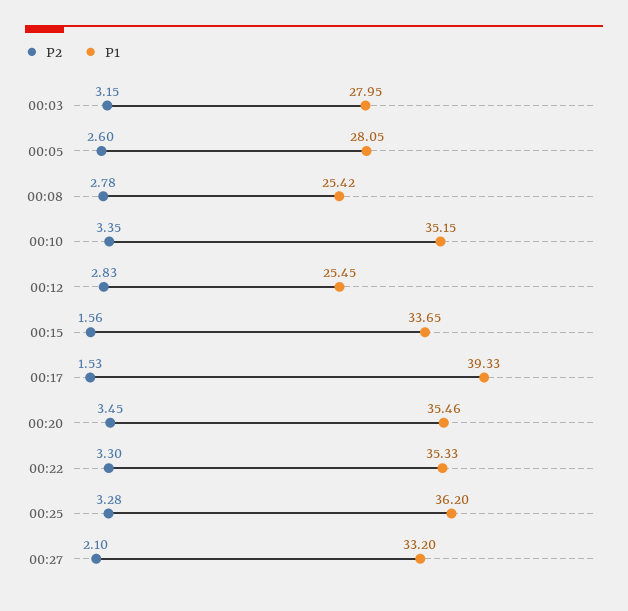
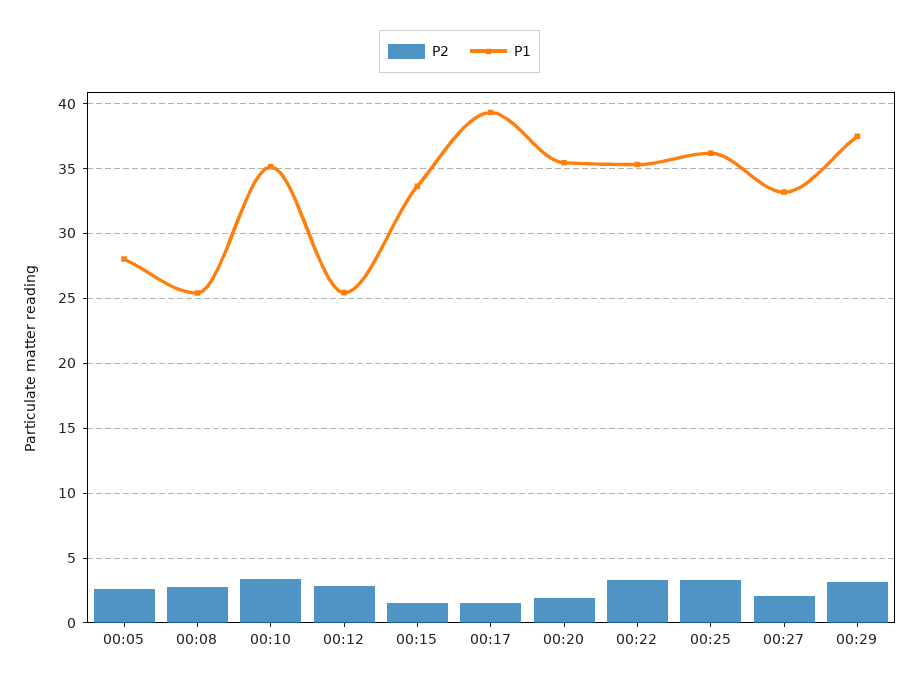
P2, 00:03: 3.15 -> none
P1, 00:03: 27.95 -> none
P2, 00:20: 3.45 -> 2
P2, 00:29: none -> 3
P1, 00:29: none -> 37.5

